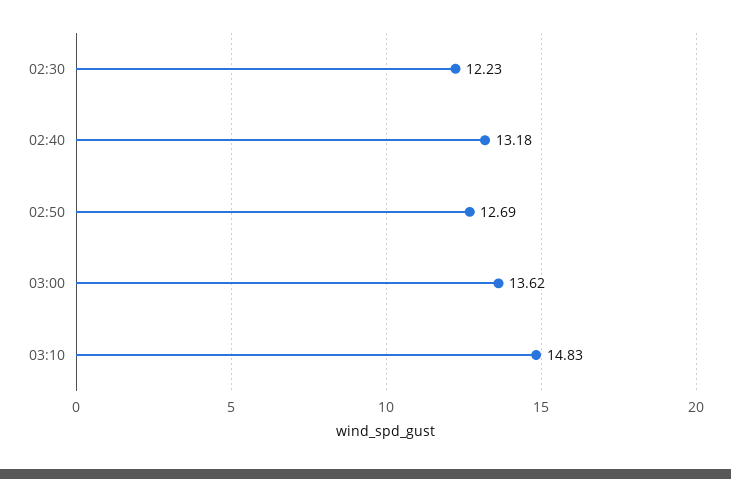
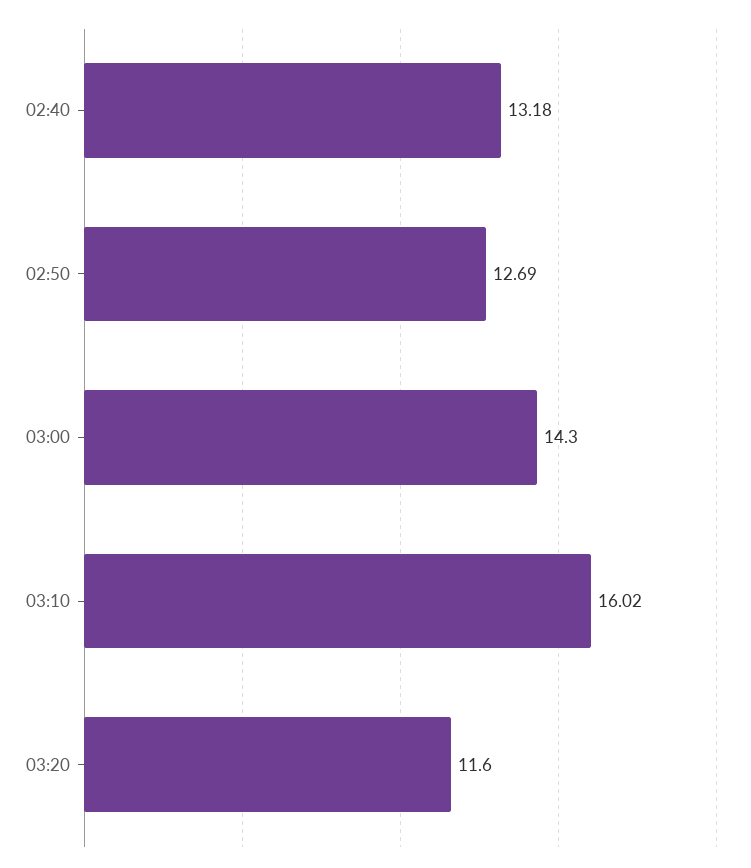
02:30: 12.23 -> none
03:00: 13.62 -> 14.3
03:10: 14.83 -> 16.02
03:20: none -> 11.6

